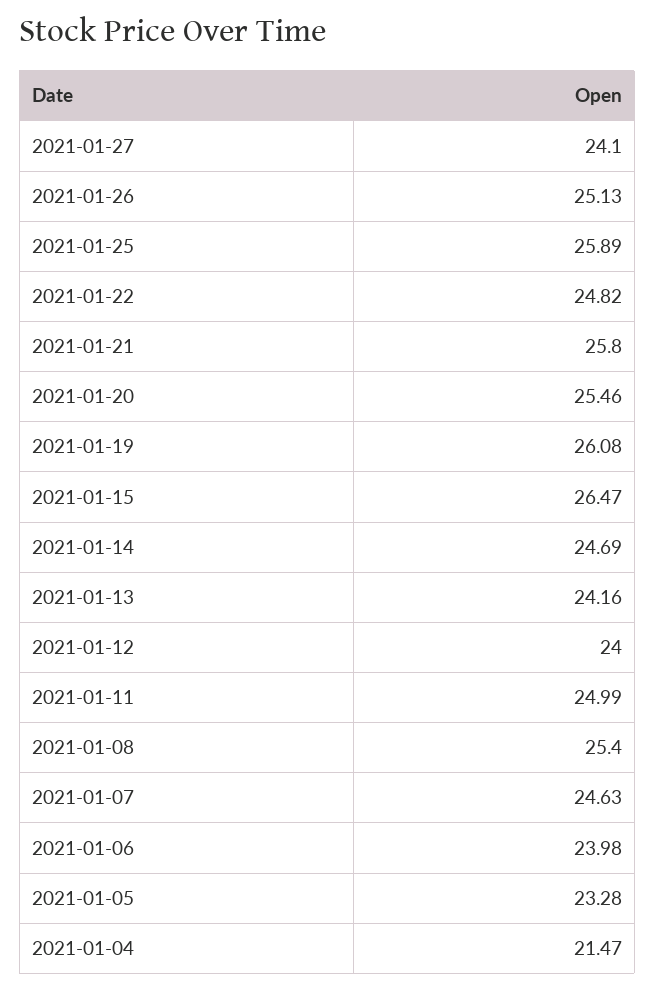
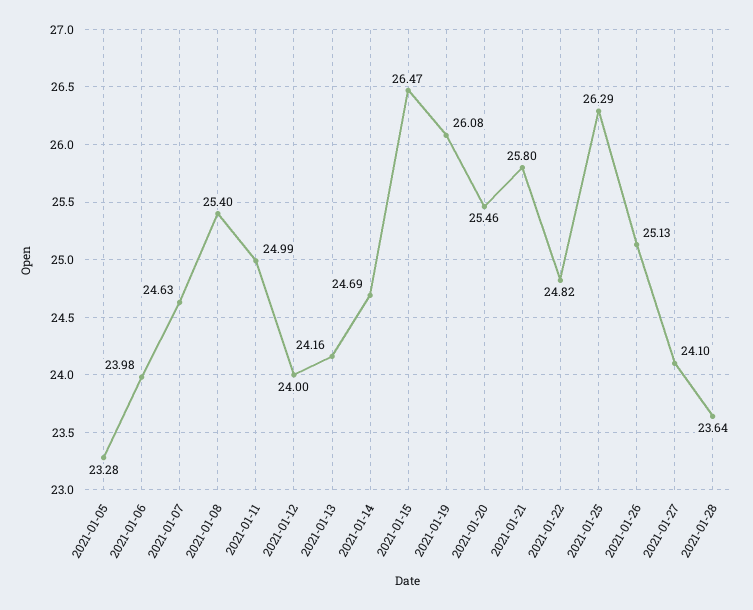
2021-01-25: 25.89 -> 26.29
2021-01-04: 21.47 -> none
2021-01-28: none -> 23.64

